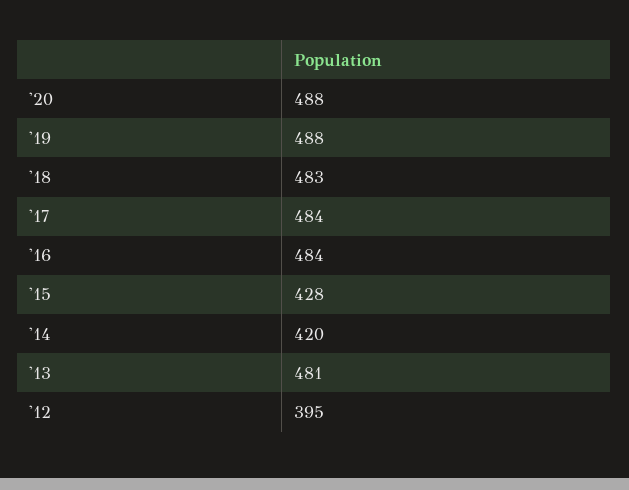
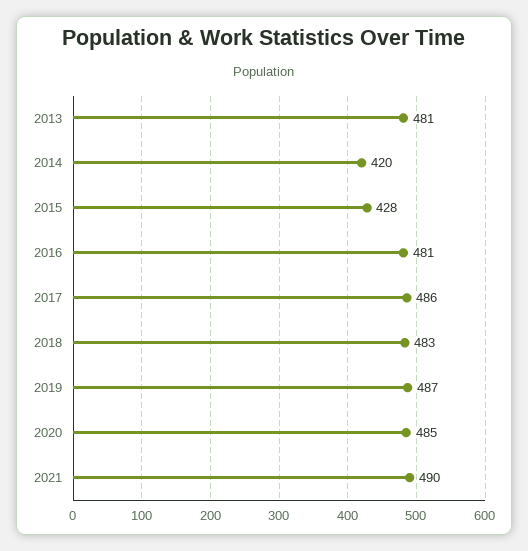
'20: 488 -> 485
'19: 488 -> 487
'17: 484 -> 486
'16: 484 -> 481
'12: 395 -> none
2021: none -> 490

